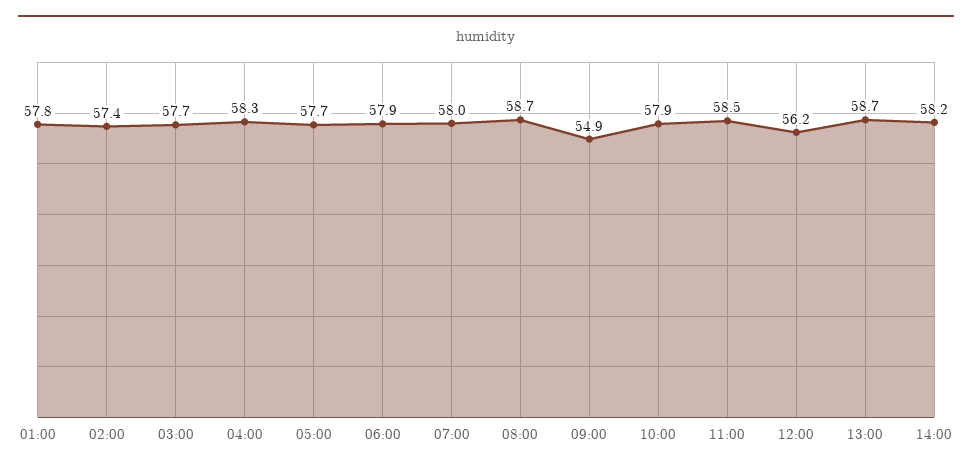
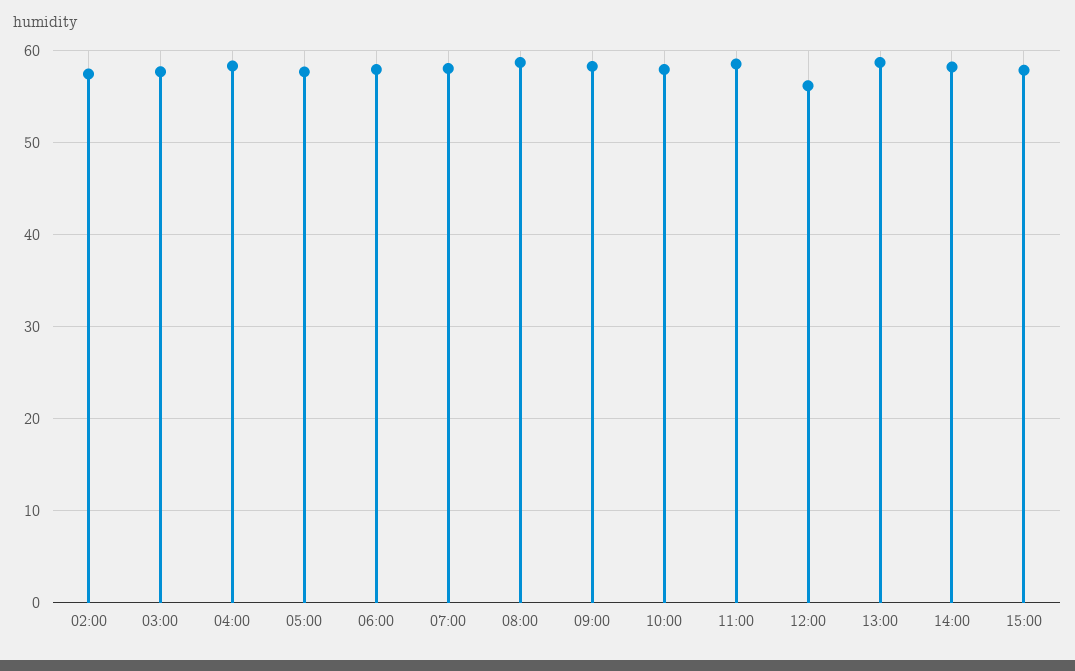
01:00: 57.8 -> none
09:00: 54.9 -> 58
15:00: none -> 58

